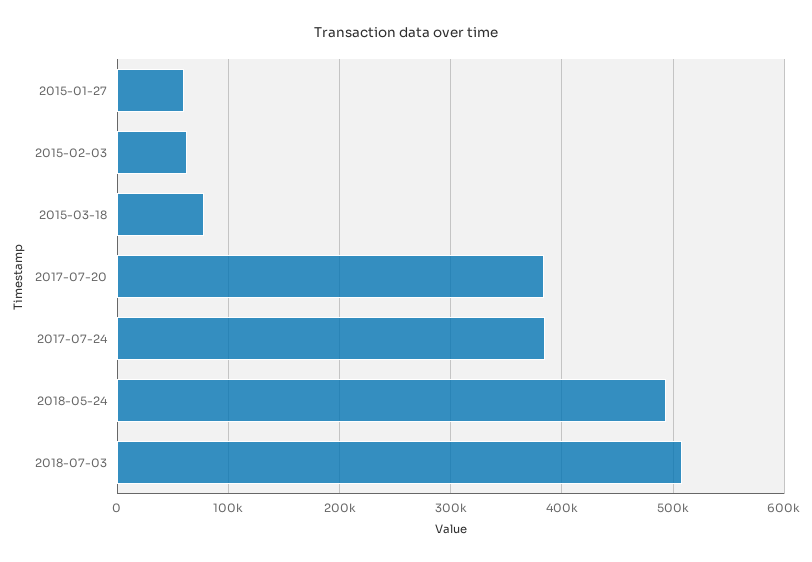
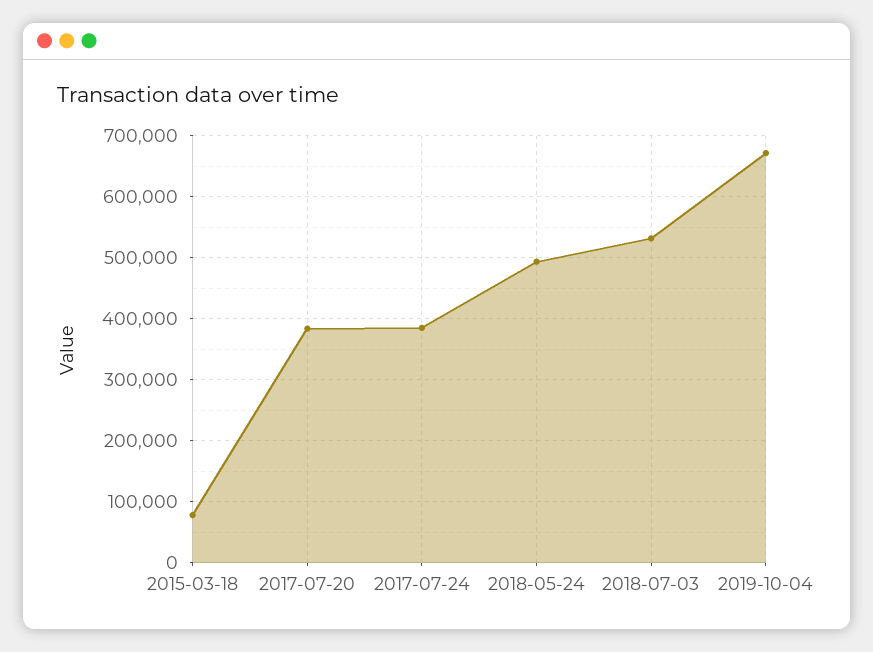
2015-01-27: 60000 -> none
2015-02-03: 60000 -> none
2018-07-03: 510000 -> 530000
2019-10-04: none -> 670000

